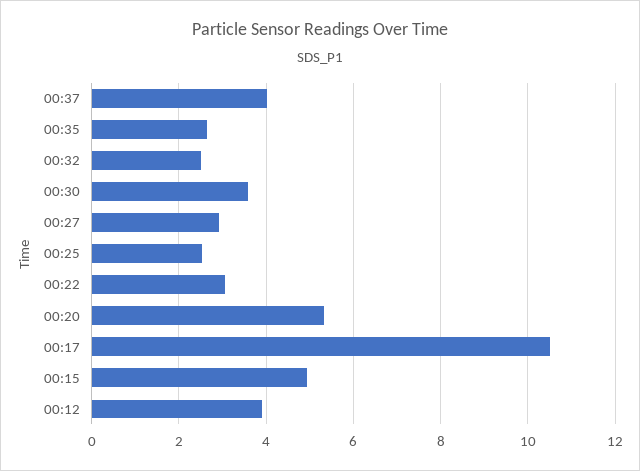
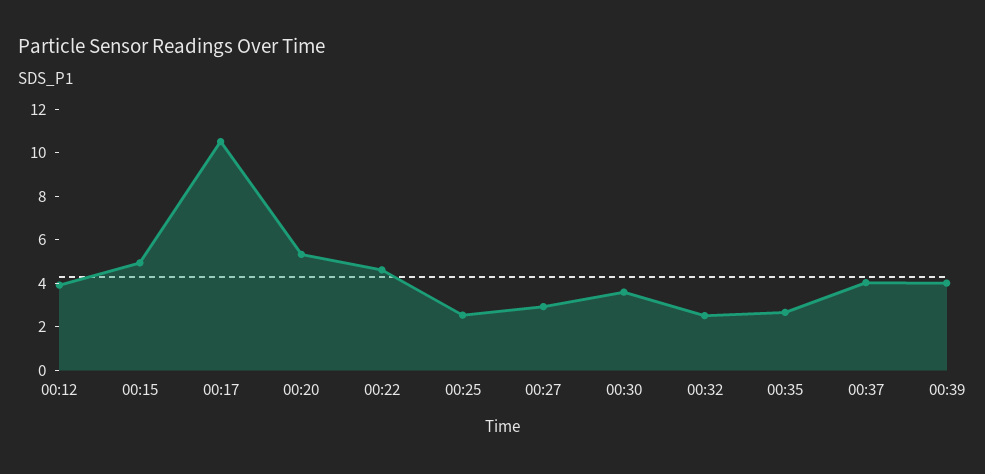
00:22: 3 -> 4.5
00:39: none -> 4

